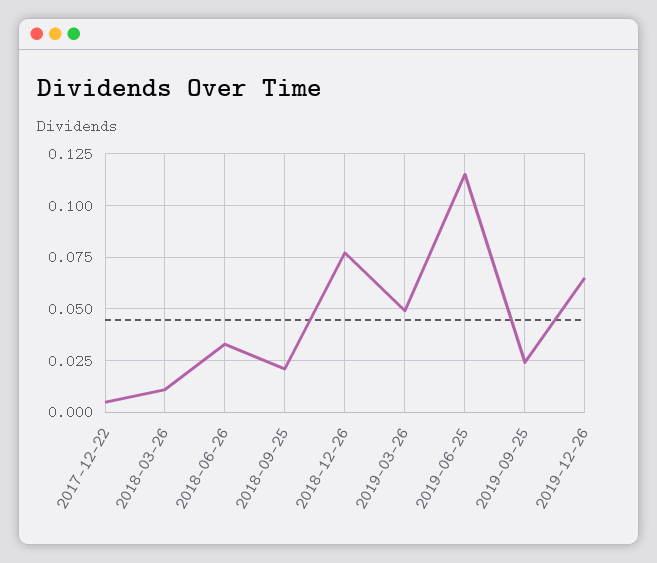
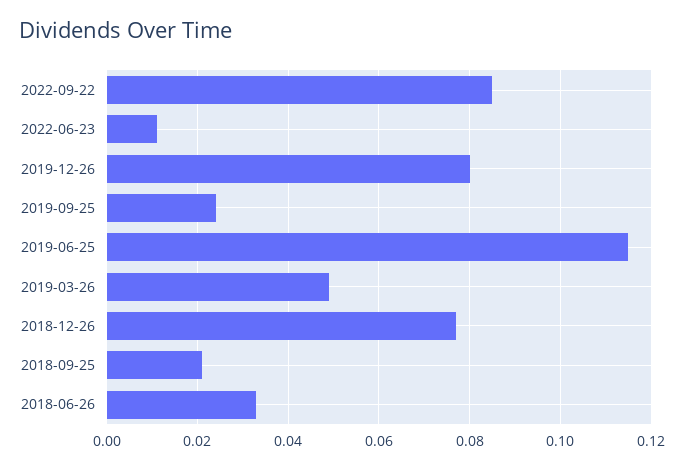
2017-12-22: 0.005 -> none
2018-03-26: 0.01 -> none
2019-12-26: 0.065 -> 0.08
2022-09-22: none -> 0.085
2022-06-23: none -> 0.01

